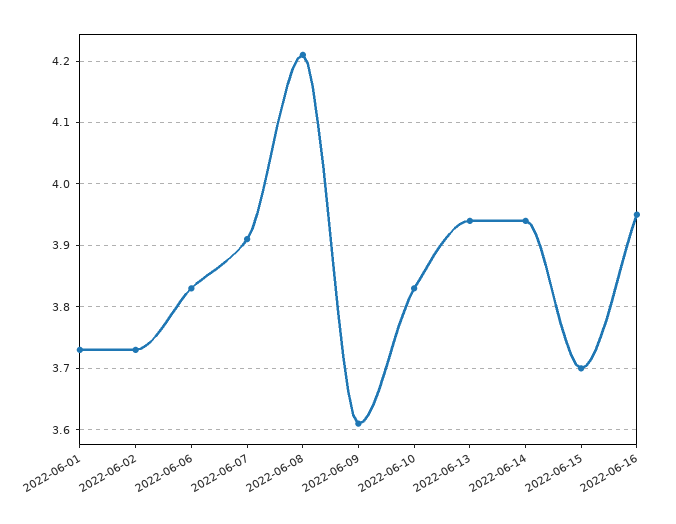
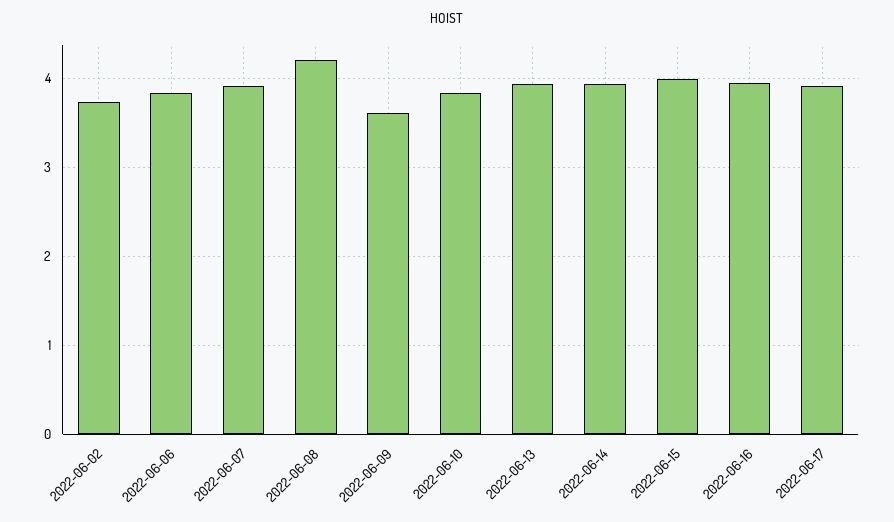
2022-06-01: 3.73 -> none
2022-06-15: 3.7 -> 4
2022-06-17: none -> 3.9

